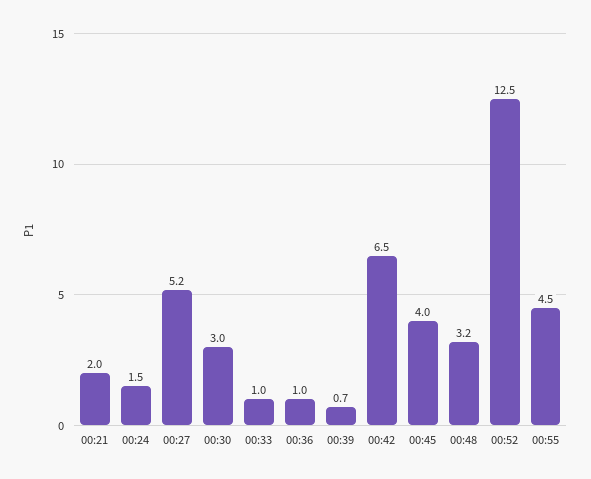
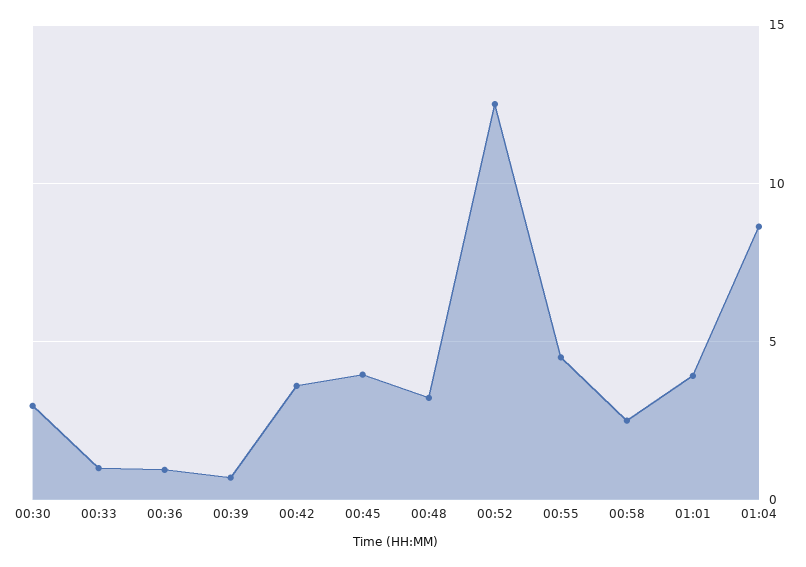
00:21: 2 -> none
00:24: 1.5 -> none
00:27: 5.2 -> none
00:42: 6.5 -> 3.5
00:58: none -> 2.5
01:01: none -> 4
01:04: none -> 8.5

